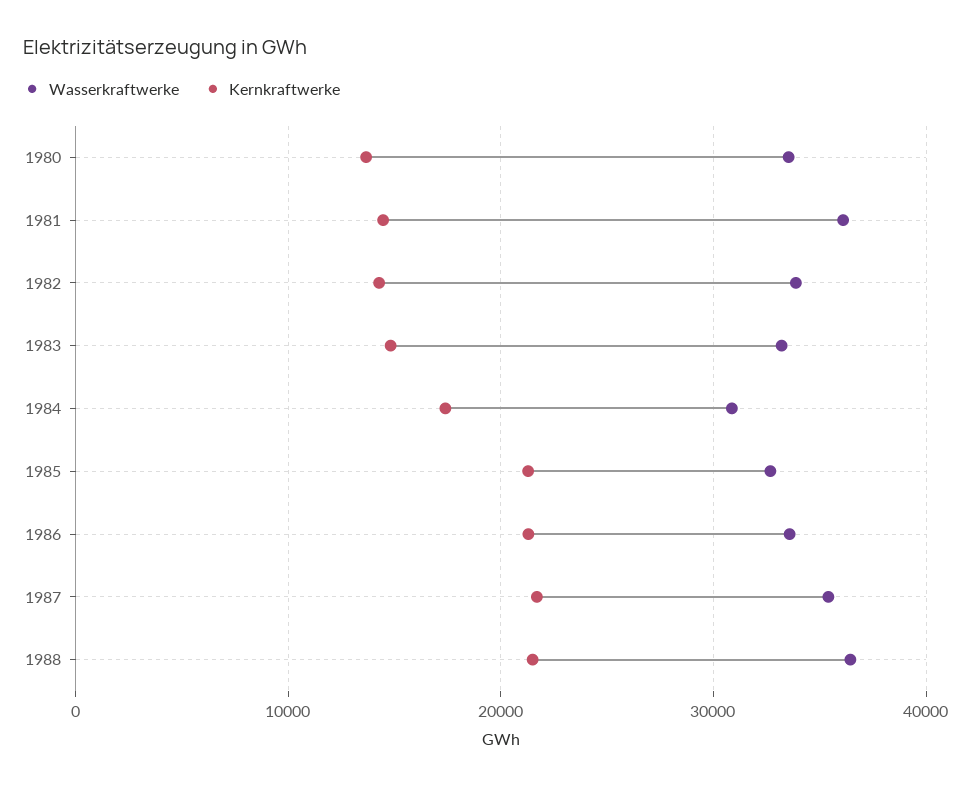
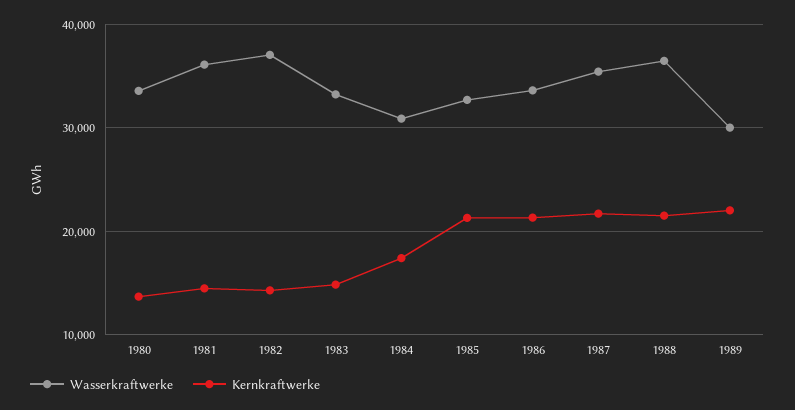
Wasserkraftwerke, 1982: 34000 -> 37000
Wasserkraftwerke, 1989: none -> 30000
Kernkraftwerke, 1989: none -> 22000

